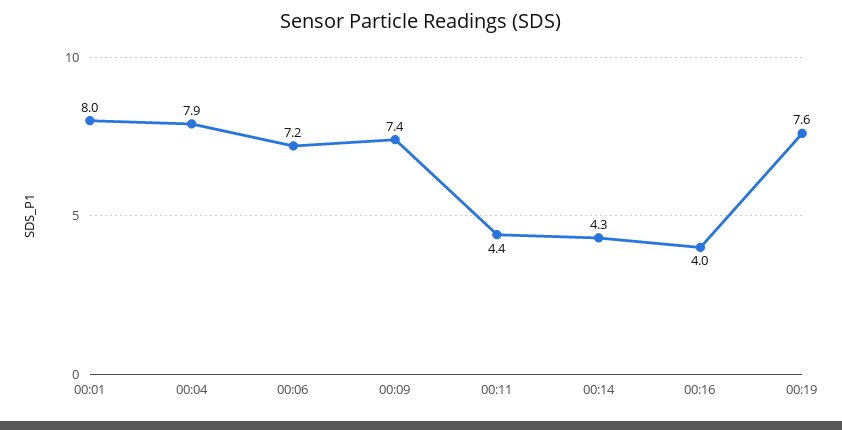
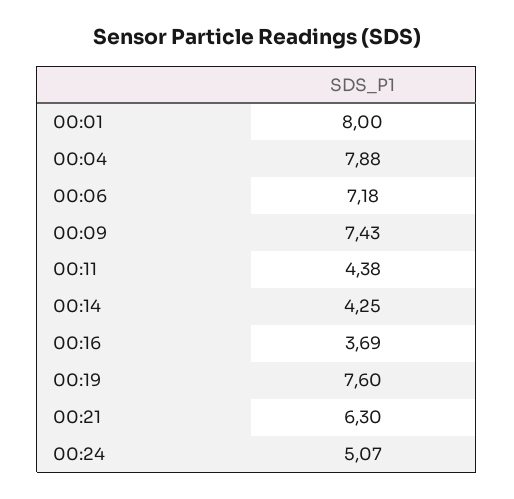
00:16: 4 -> 3.69
00:21: none -> 6.3
00:24: none -> 5.07

